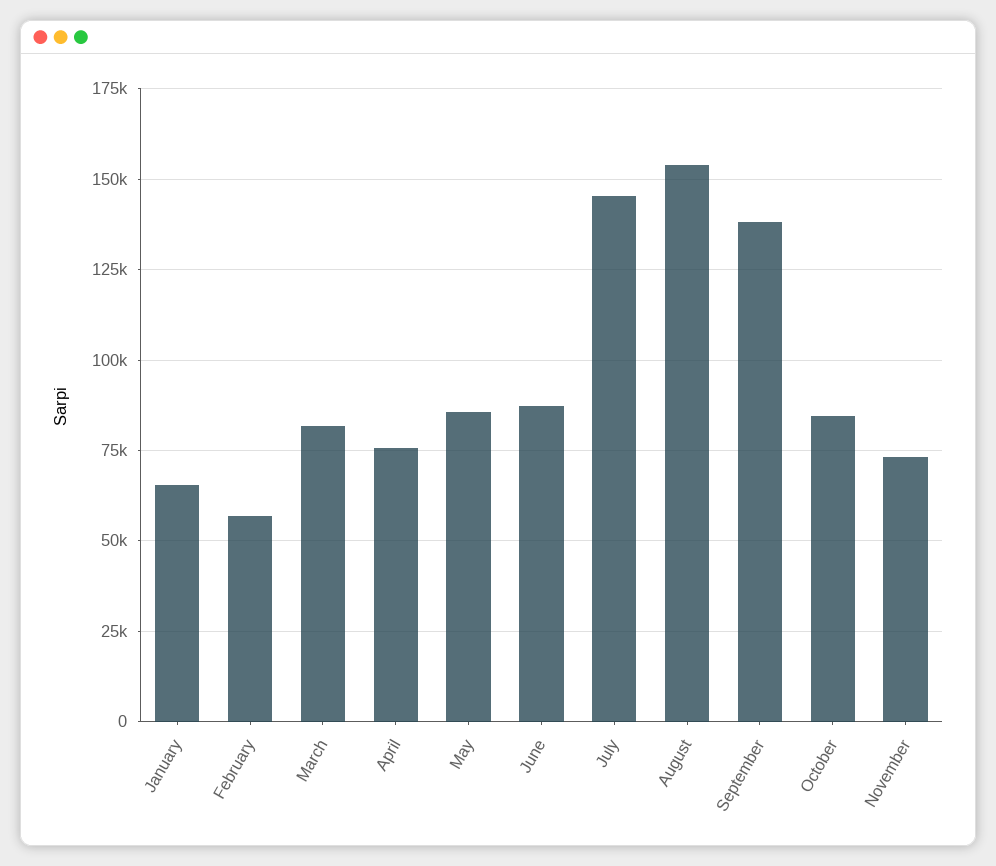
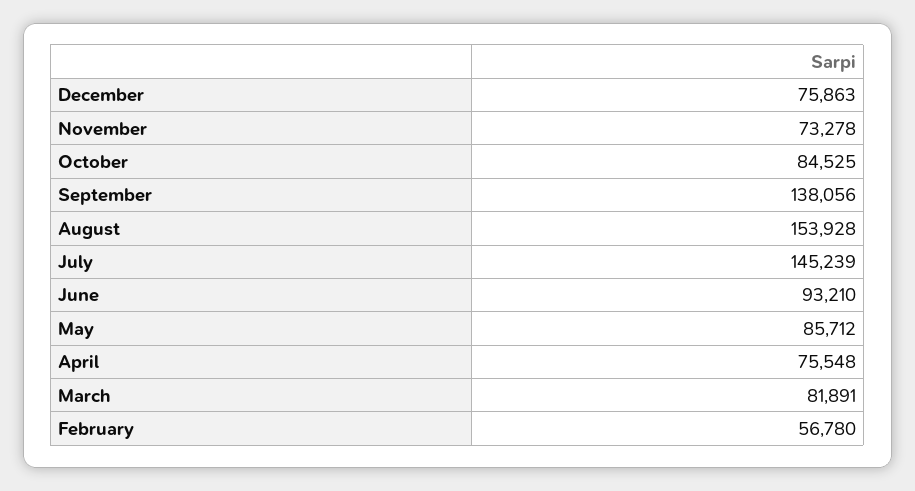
January: 65000 -> none
June: 87500 -> 93210
December: none -> 75863

